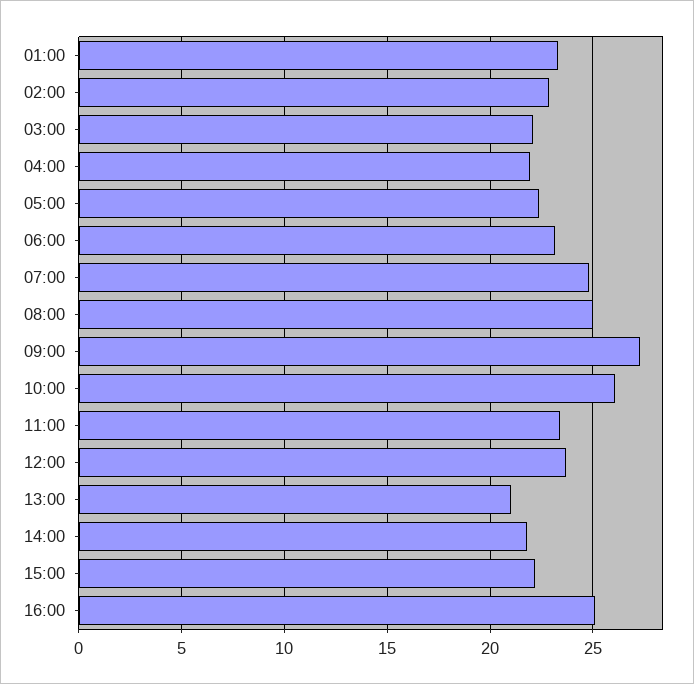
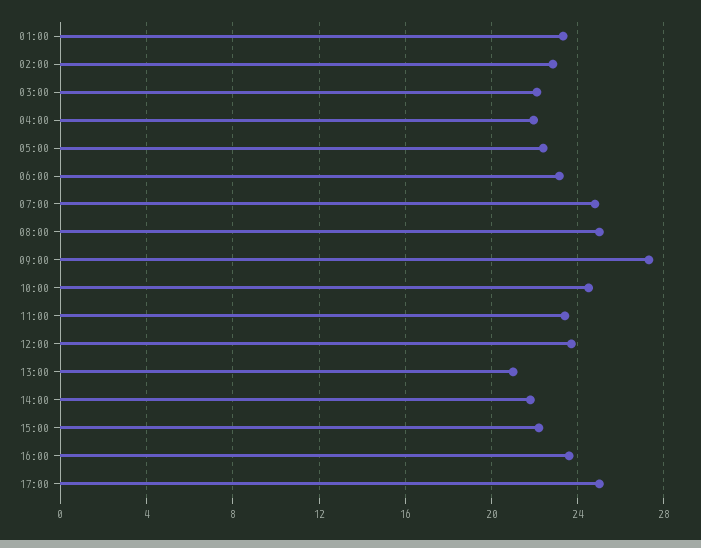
10:00: 26 -> 24.5
16:00: 25 -> 23.5
17:00: none -> 25

